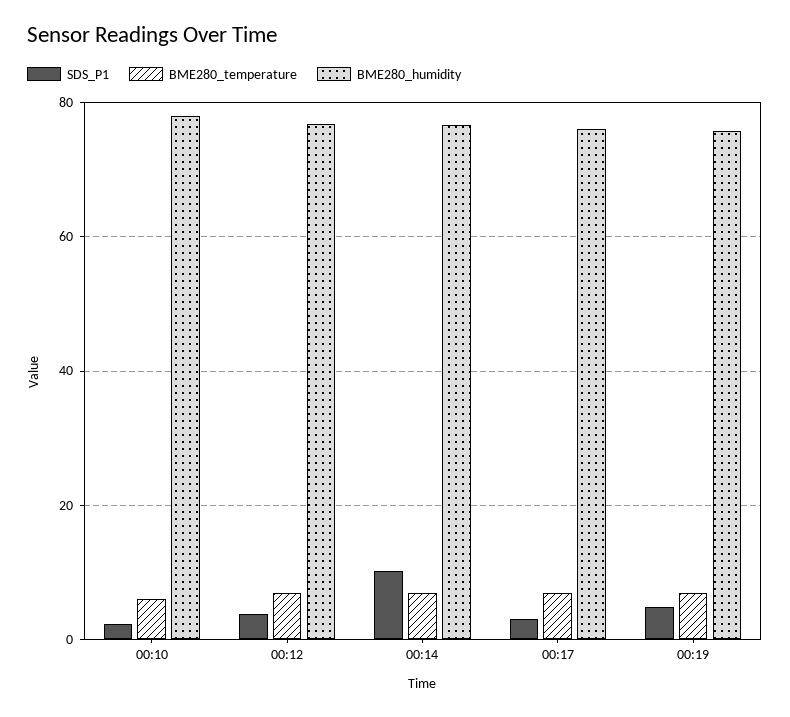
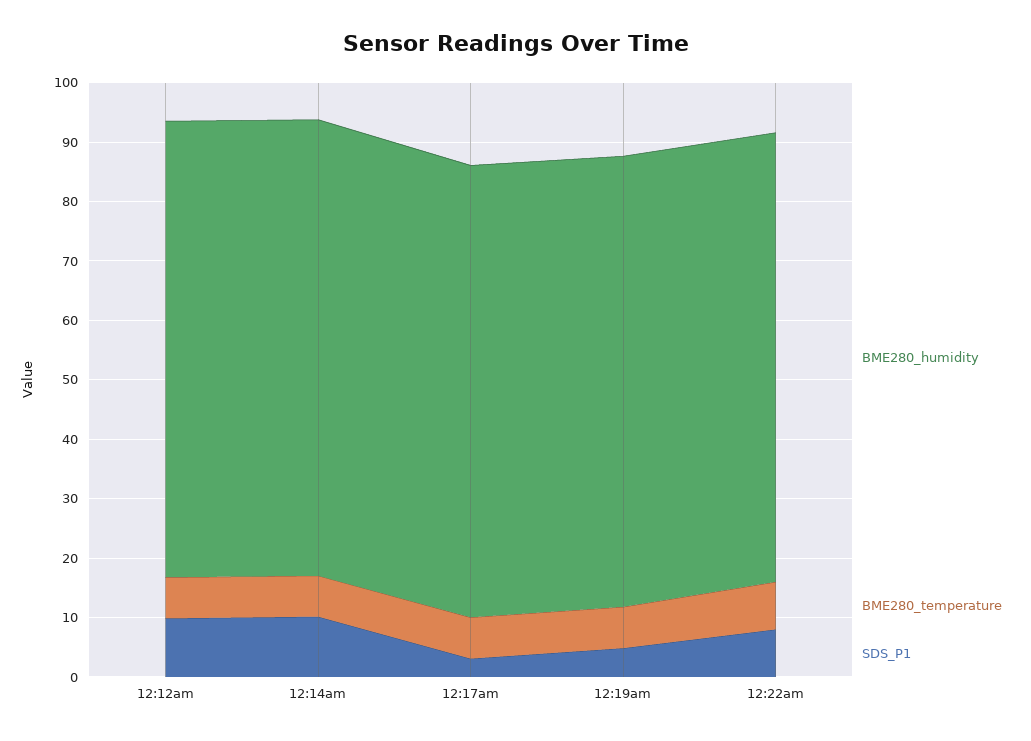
SDS_P1, 00:10: 2 -> none
BME280_temperature, 00:10: 6 -> none
BME280_humidity, 00:10: 78 -> none
SDS_P1, 00:12: 4 -> 10
BME280_humidity, 12:22am: none -> 76
BME280_temperature, 12:22am: none -> 8
SDS_P1, 12:22am: none -> 8

